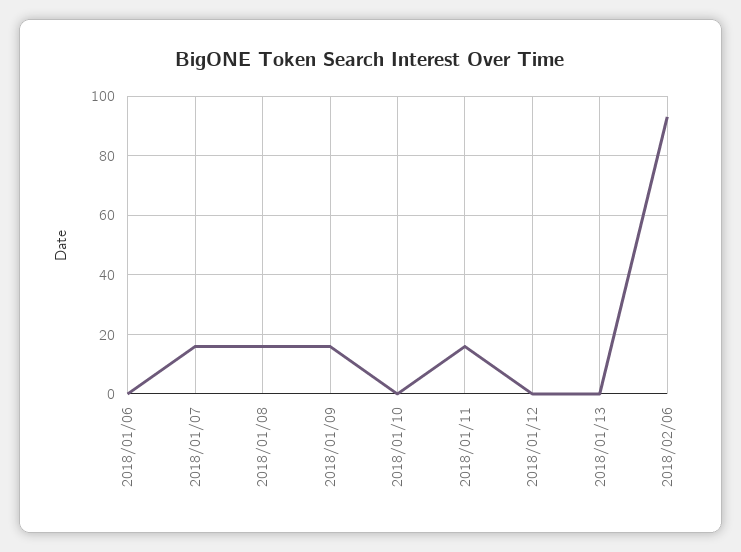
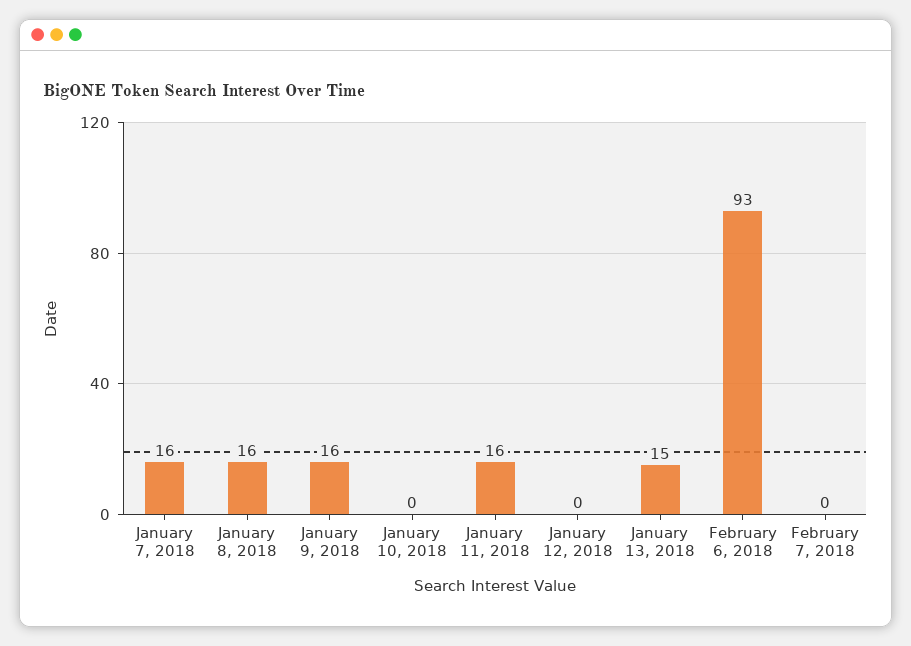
2018/01/06: 0 -> none
2018/01/13: 0 -> 15
February 7, 2018: none -> 0

